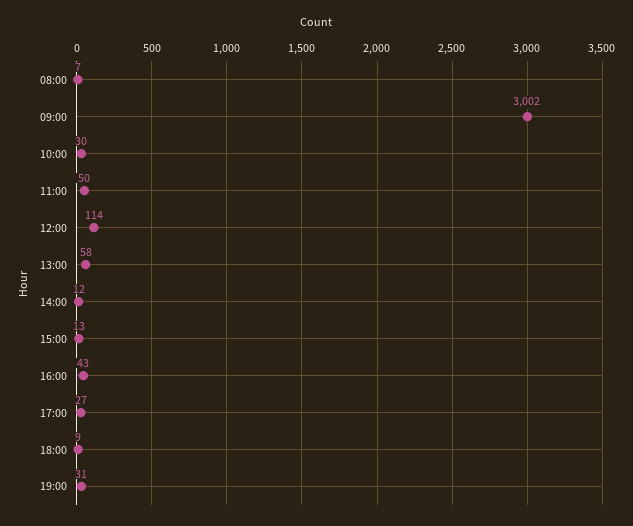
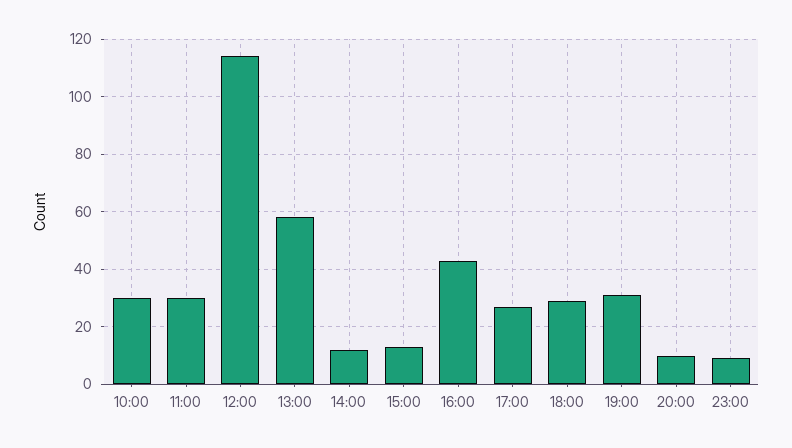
08:00: 7 -> none
09:00: 3002 -> none
11:00: 50 -> 30
18:00: 9 -> 30
20:00: none -> 10
23:00: none -> 10

